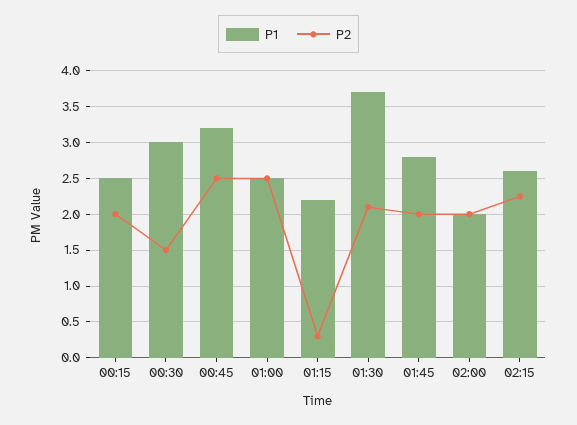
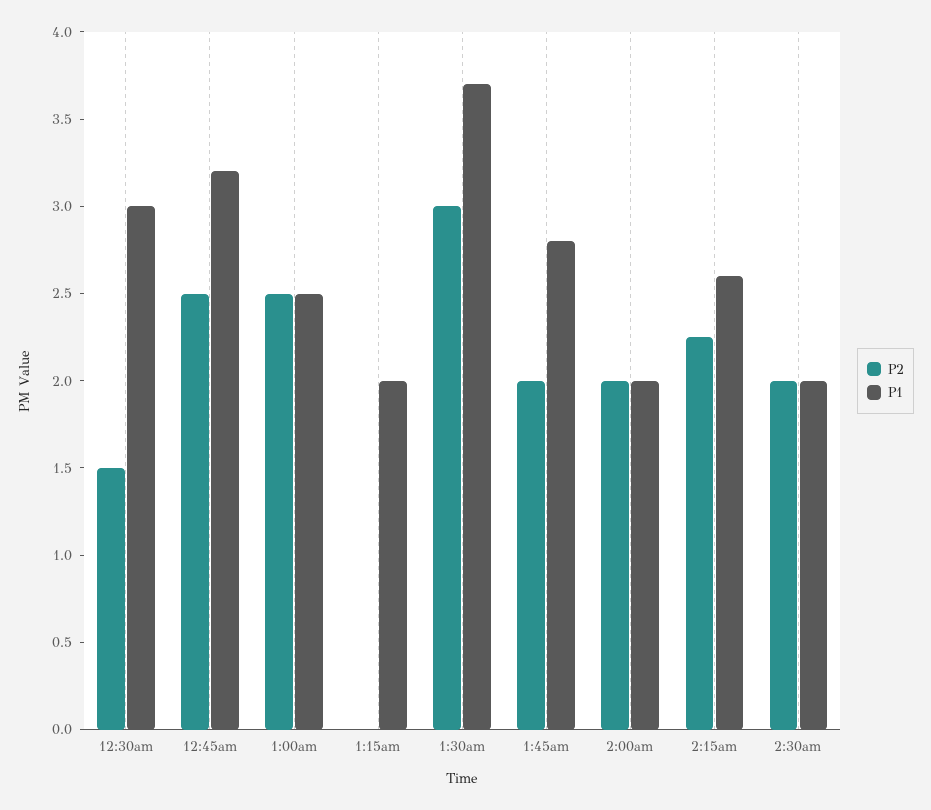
P1, 00:15: 2.5 -> none
P2, 00:15: 2 -> none
P1, 01:15: 2.2 -> 2
P2, 01:15: 0.3 -> 0
P2, 01:30: 2.1 -> 3
P2, 2:30am: none -> 2
P1, 2:30am: none -> 2

